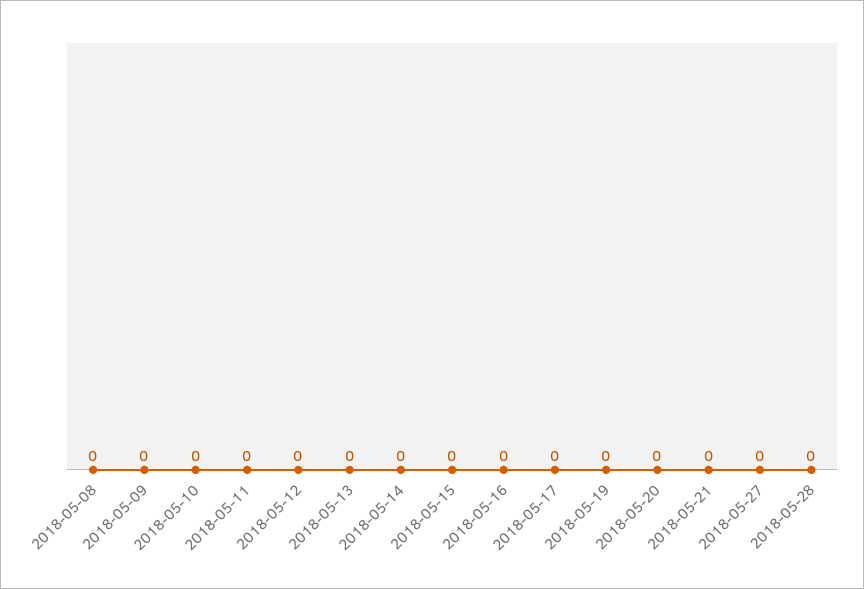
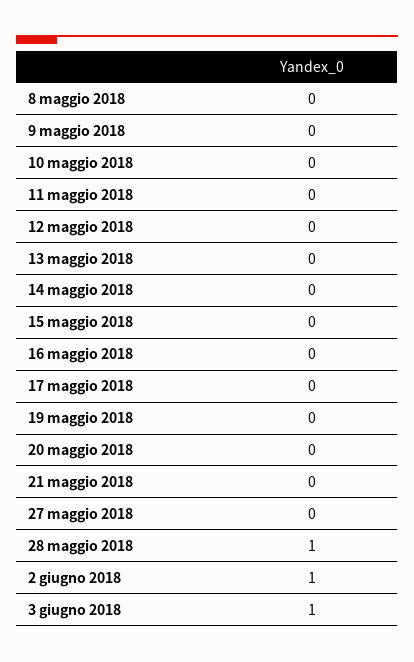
2018-05-28: 0 -> 1
2 giugno 2018: none -> 1
3 giugno 2018: none -> 1

